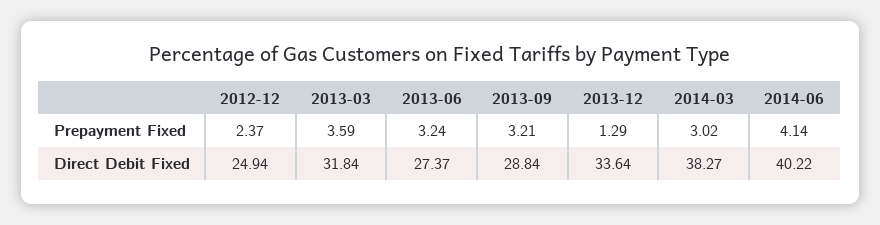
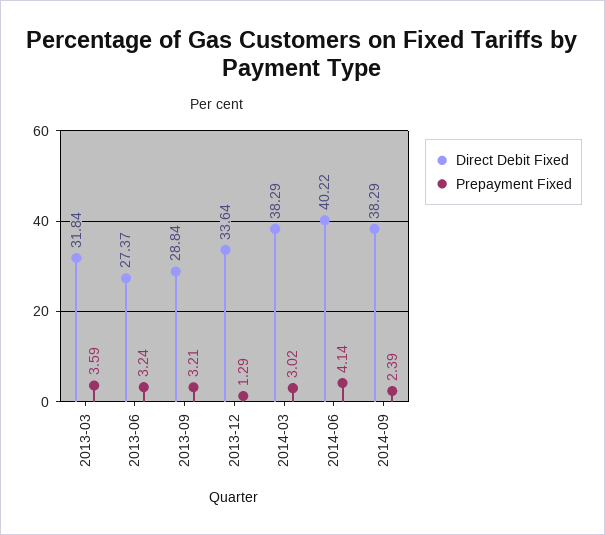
Prepayment Fixed, 2012-12: 2.37 -> none
Direct Debit Fixed, 2012-12: 24.94 -> none
Direct Debit Fixed, 2014-03: 38.27 -> 38.29
Direct Debit Fixed, 2014-09: none -> 38.29
Prepayment Fixed, 2014-09: none -> 2.39

